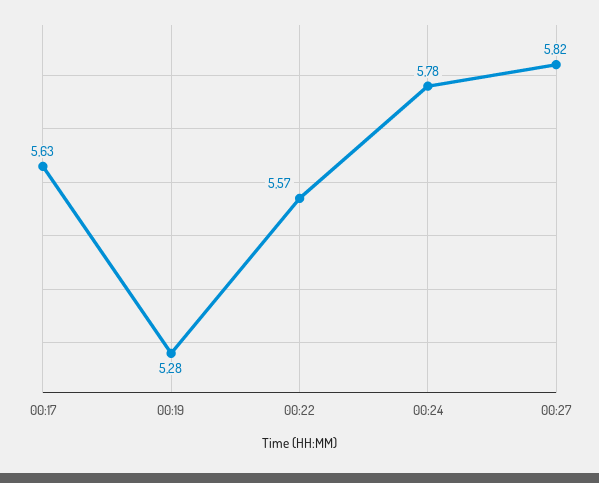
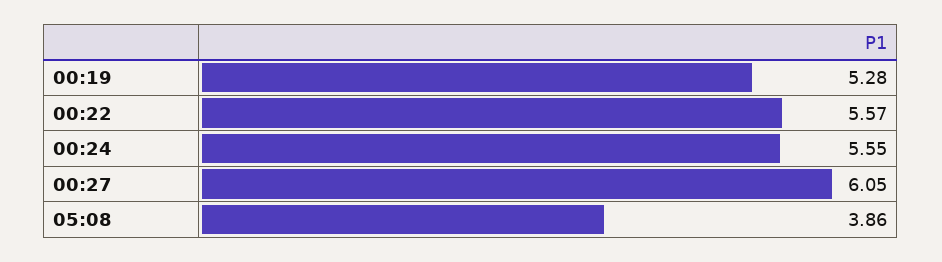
00:17: 5.63 -> none
00:24: 5.78 -> 5.55
00:27: 5.82 -> 6.05
05:08: none -> 3.86

